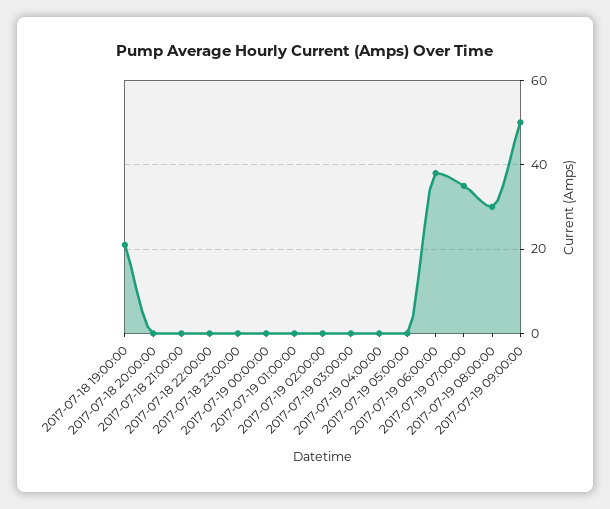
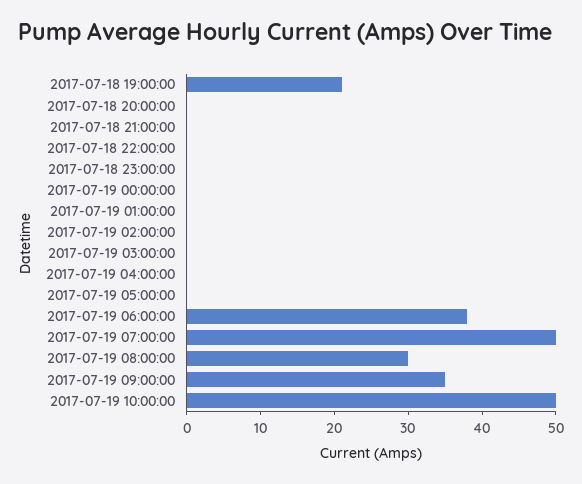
2017-07-19 07:00:00: 35 -> 50
2017-07-19 09:00:00: 50 -> 35
2017-07-19 10:00:00: none -> 50

